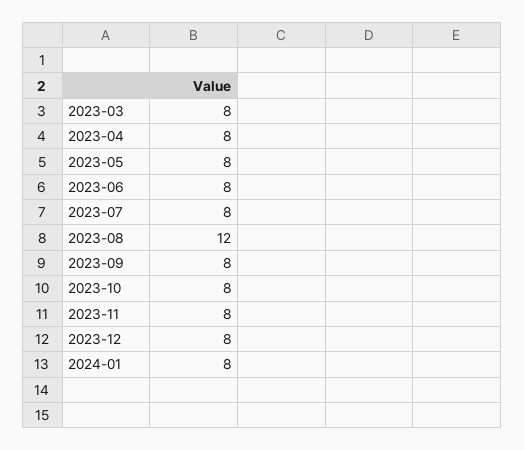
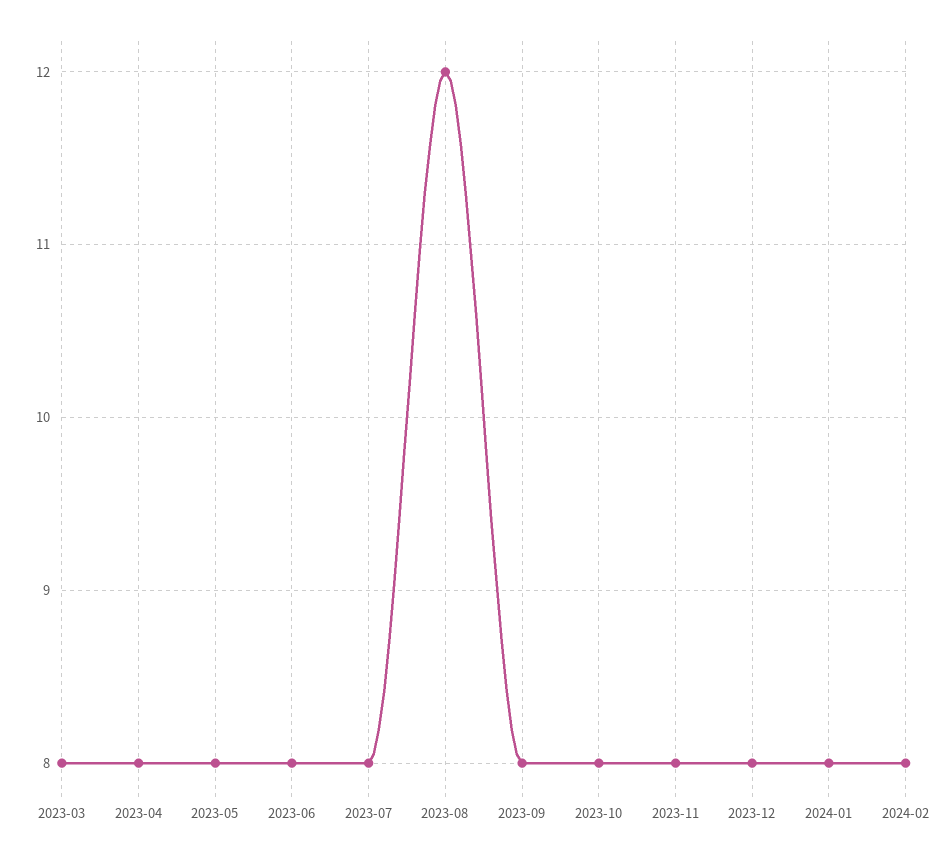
2024-02: none -> 8

